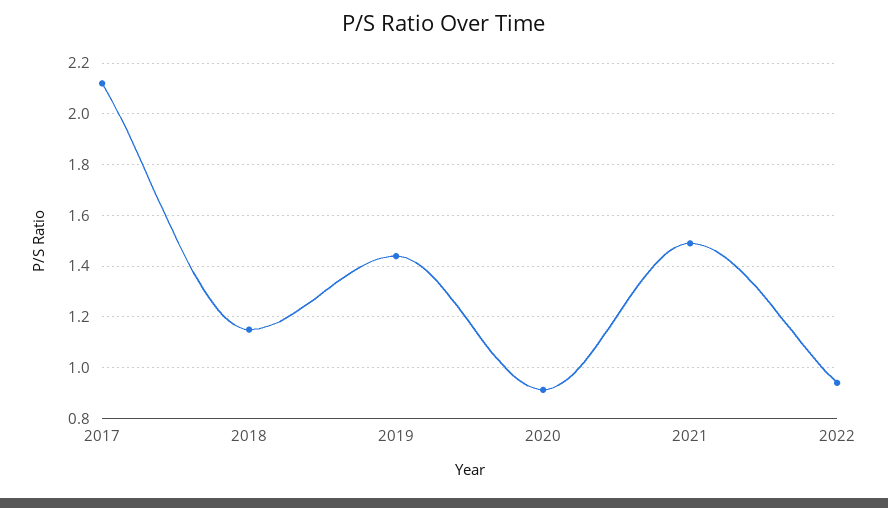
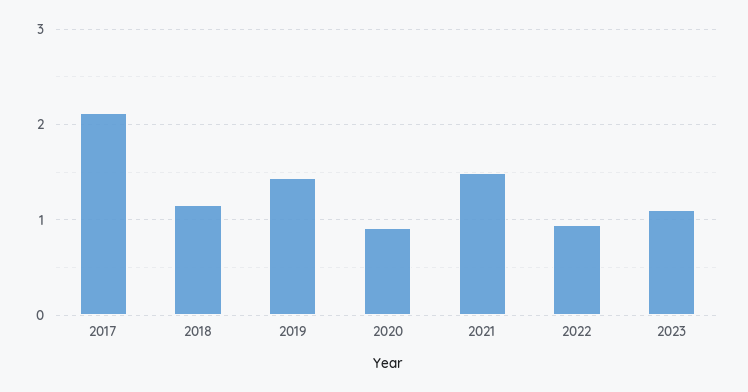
2023: none -> 1.1

